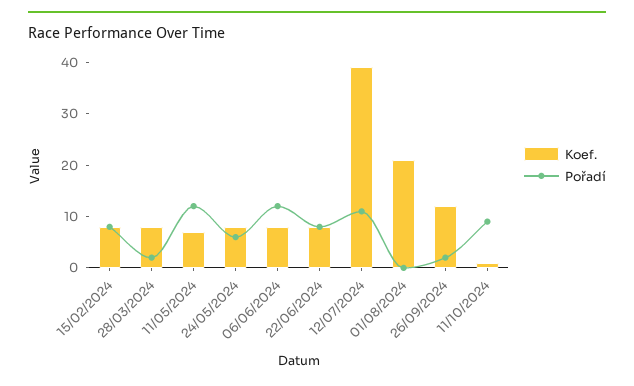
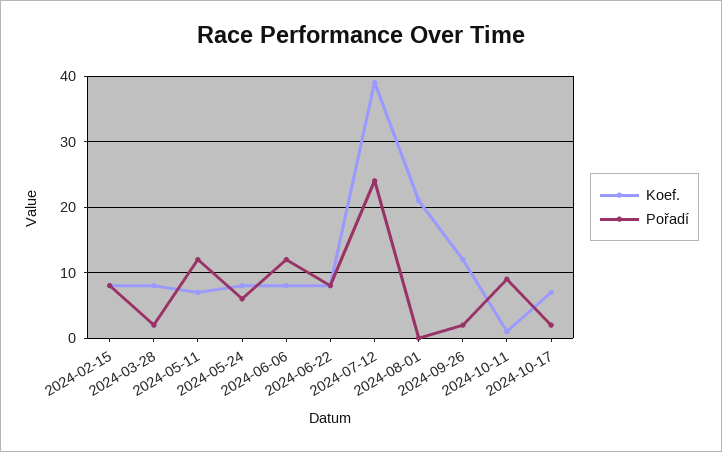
Pořadí, 12/07/2024: 10 -> 24
Koef., 2024-10-17: none -> 7
Pořadí, 2024-10-17: none -> 2

